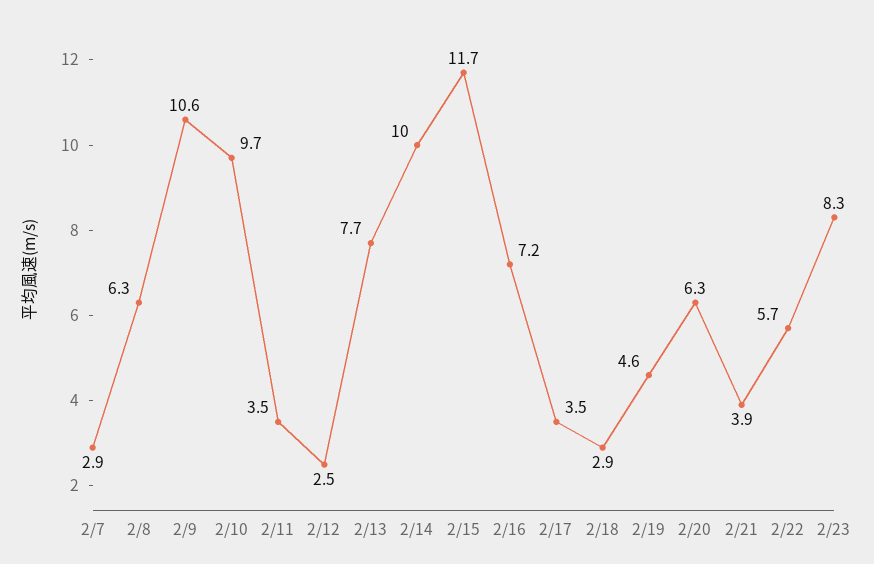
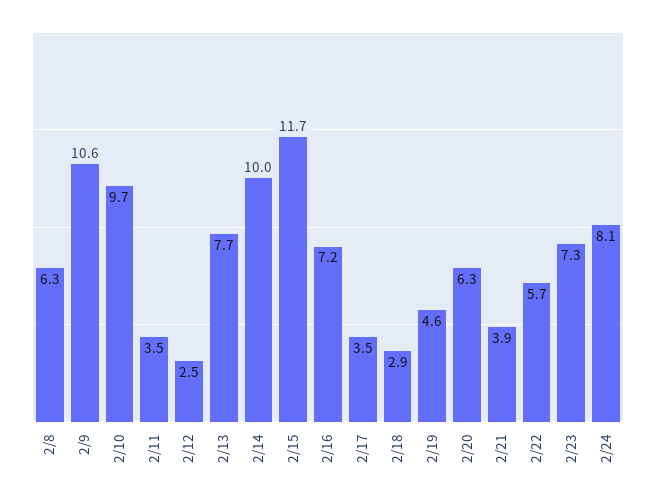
2/7: 2.9 -> none
2/23: 8.3 -> 7.3
2/24: none -> 8.1

